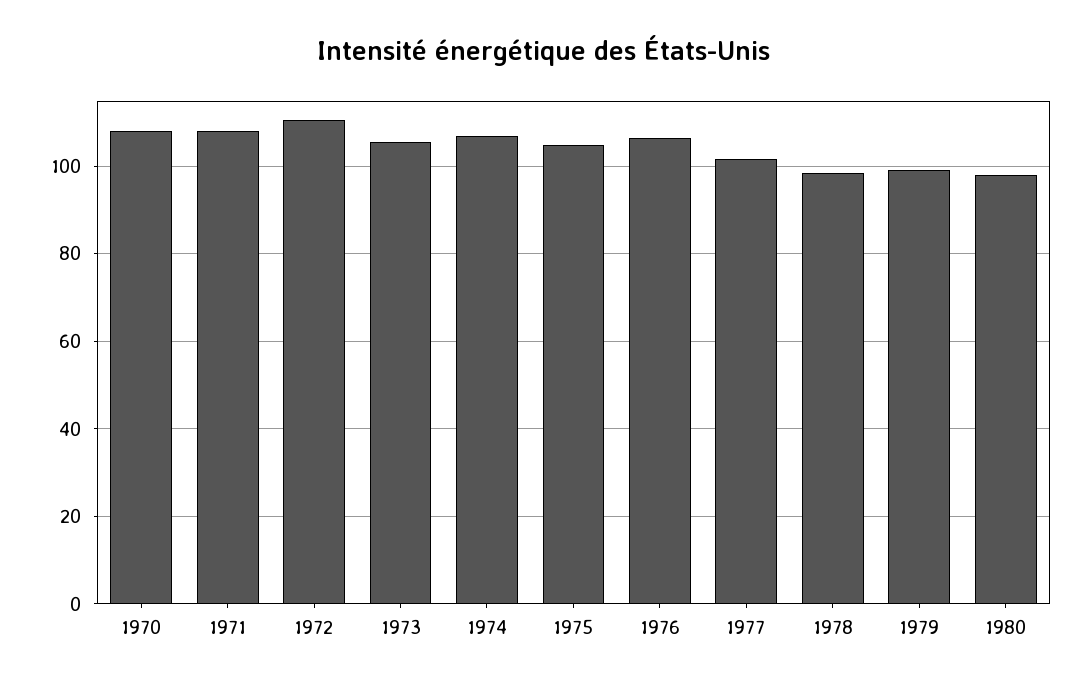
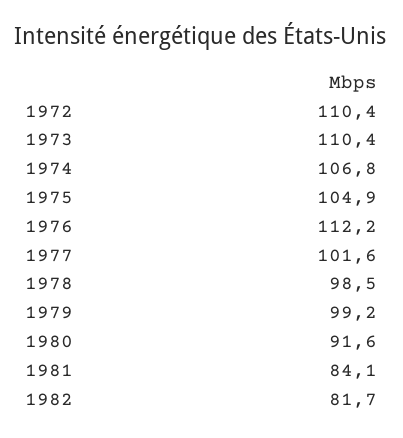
1970: 108 -> none
1971: 108 -> none
1973: 106 -> 110.4
1976: 106 -> 112.2
1980: 98 -> 91.6
1981: none -> 84.1
1982: none -> 81.7

